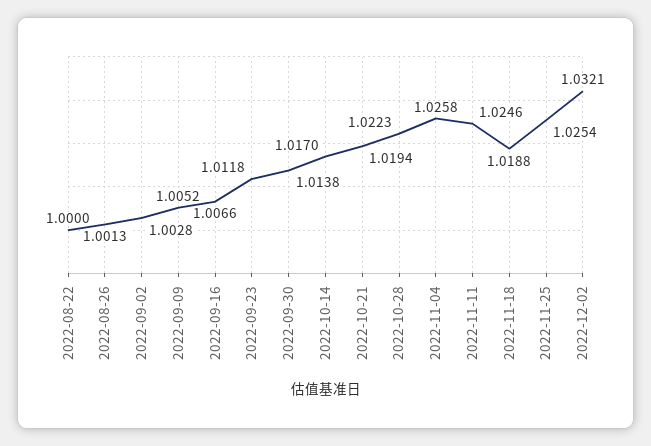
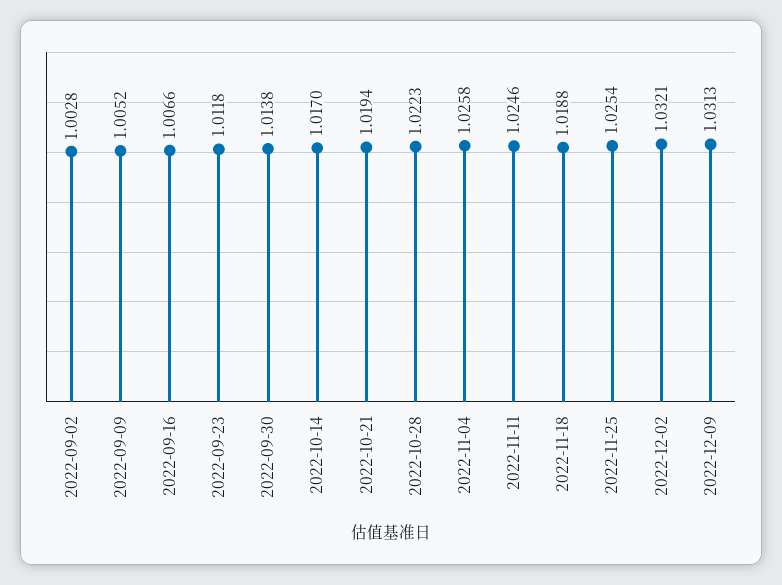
2022-08-22: 1 -> none
2022-08-26: 1.0013 -> none
2022-12-09: none -> 1.0313

